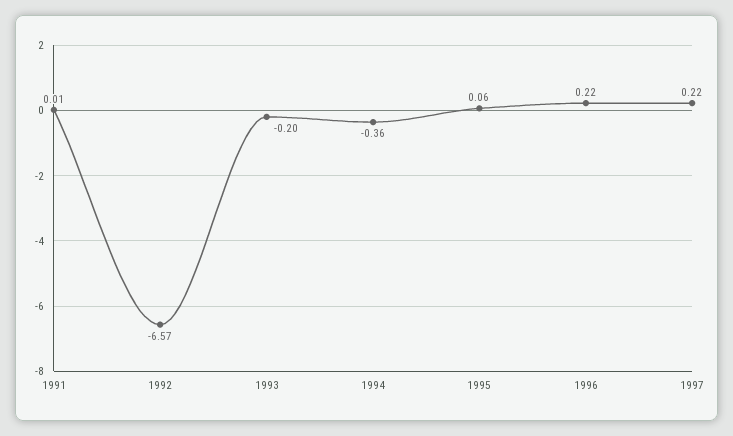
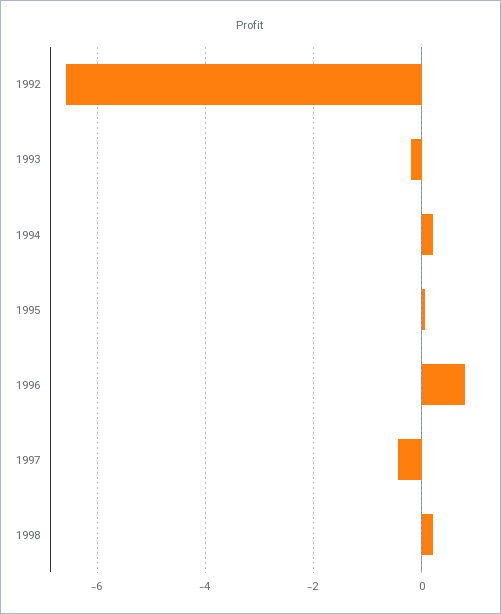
1991: 0.01 -> none
1994: -0.36 -> 0.2
1996: 0.22 -> 0.8
1997: 0.22 -> -0.4
1998: none -> 0.2

